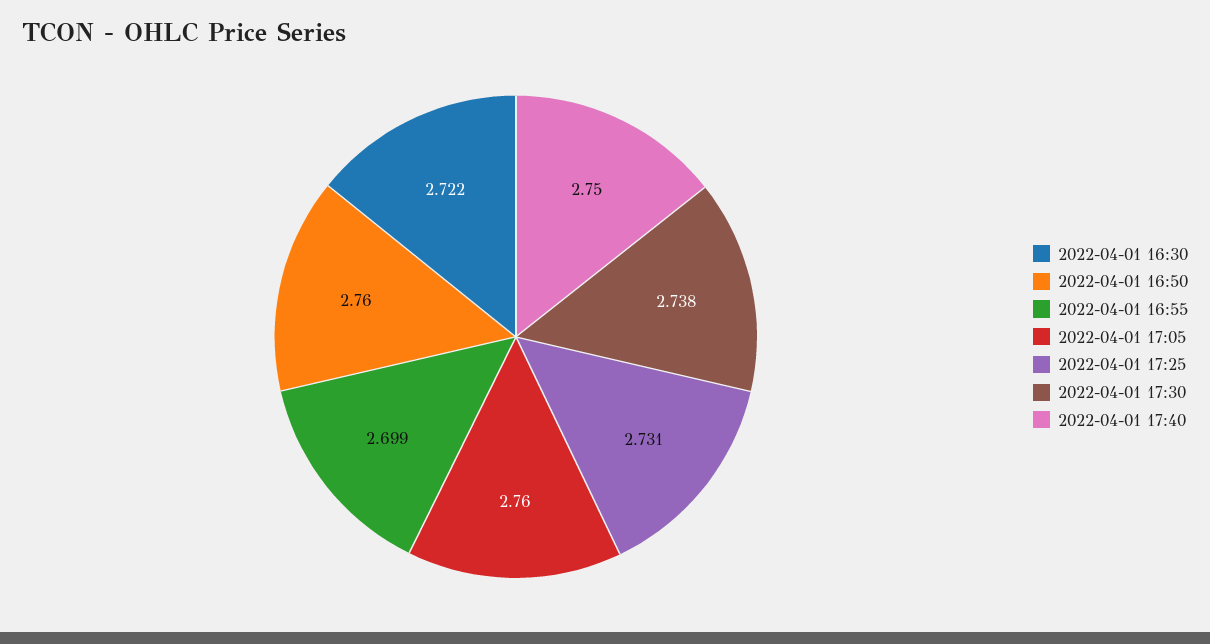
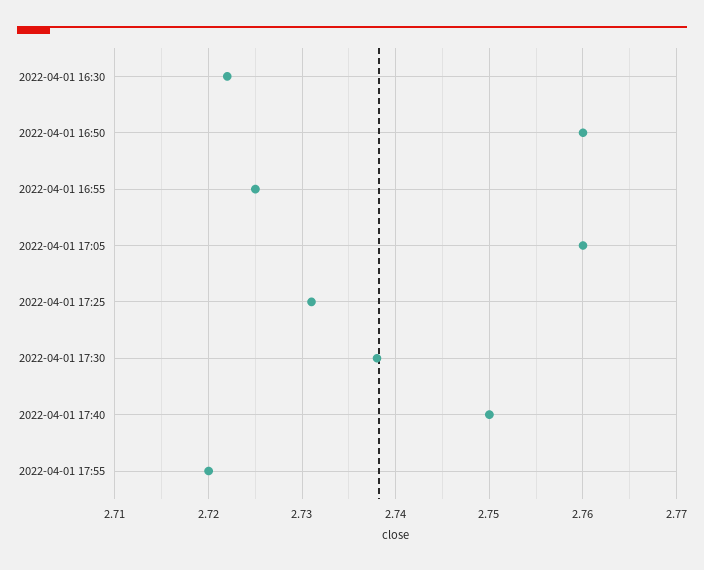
2022-04-01 16:55: 2.699 -> 2.725
2022-04-01 17:55: none -> 2.72

